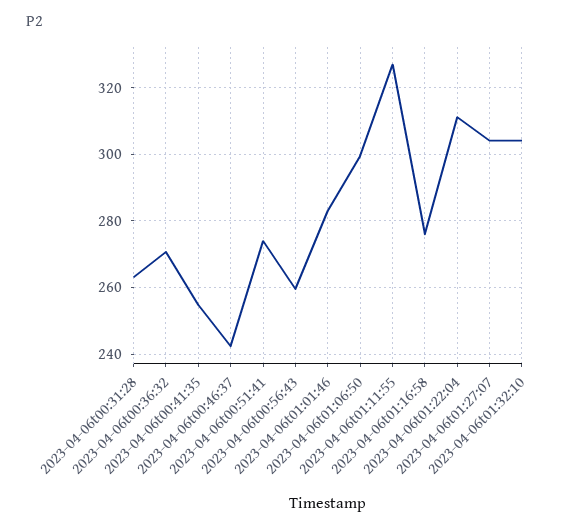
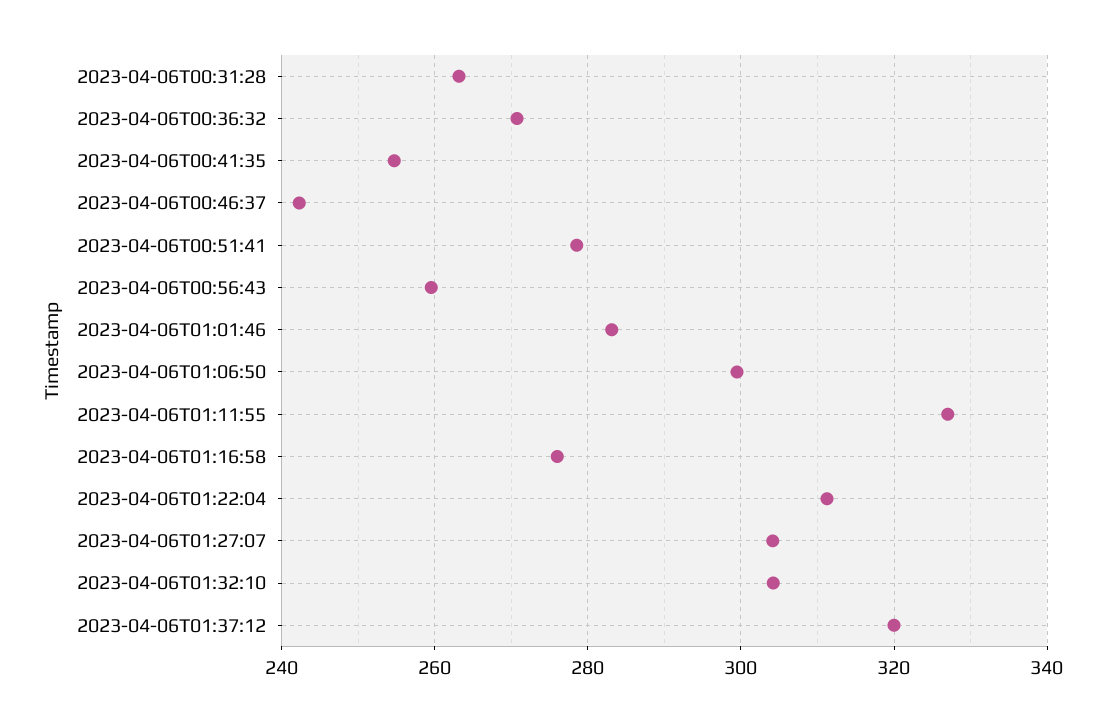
2023-04-06t00:51:41: 274 -> 278
2023-04-06T01:37:12: none -> 320

